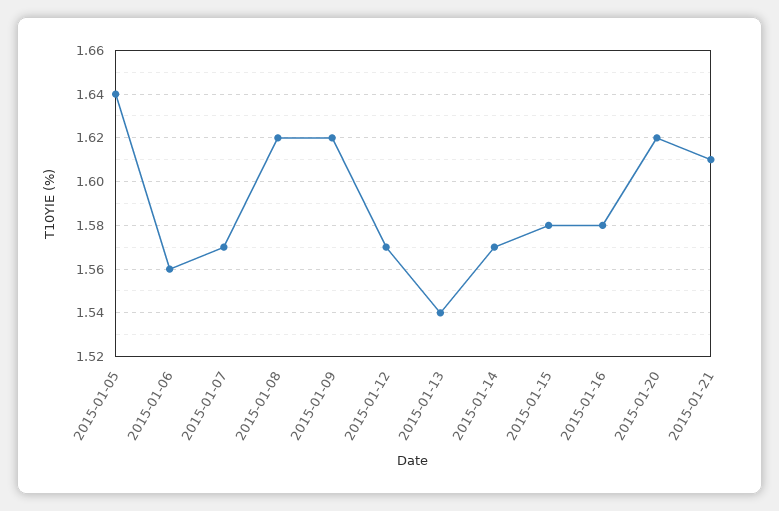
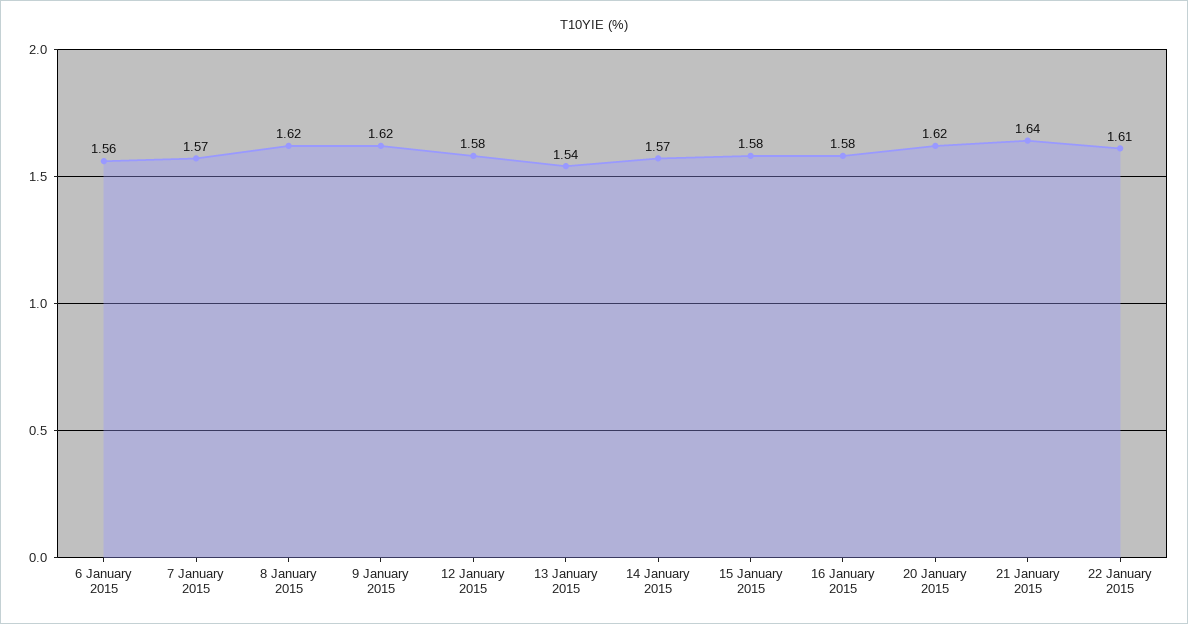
2015-01-05: 1.64 -> none
2015-01-12: 1.57 -> 1.58
2015-01-21: 1.61 -> 1.64
22 January 2015: none -> 1.61

